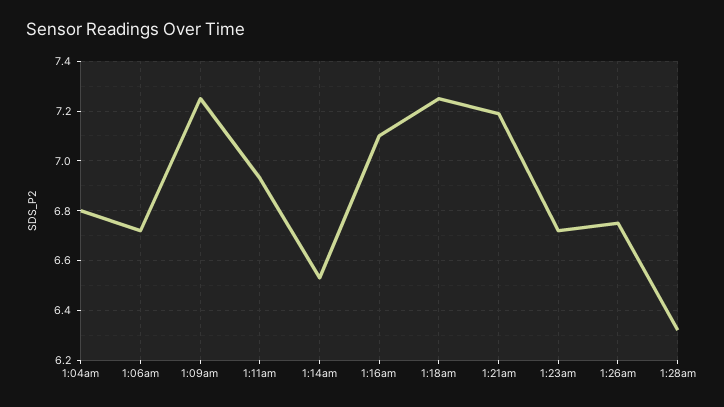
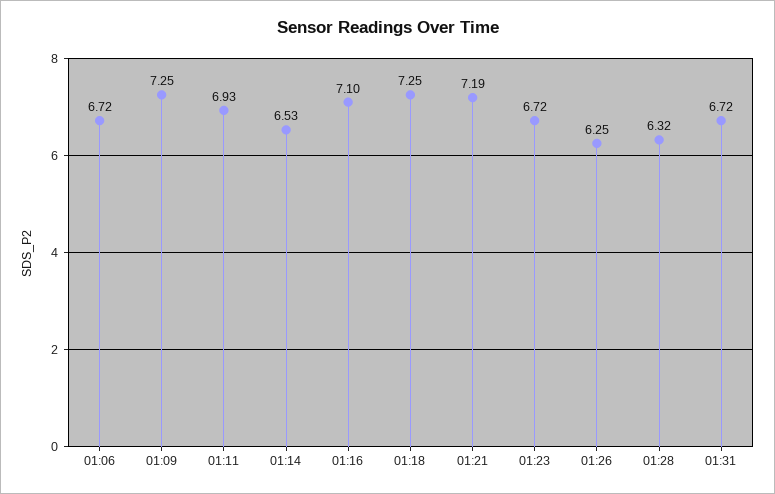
1:04am: 6.8 -> none
1:26am: 6.75 -> 6.25
01:31: none -> 6.72

